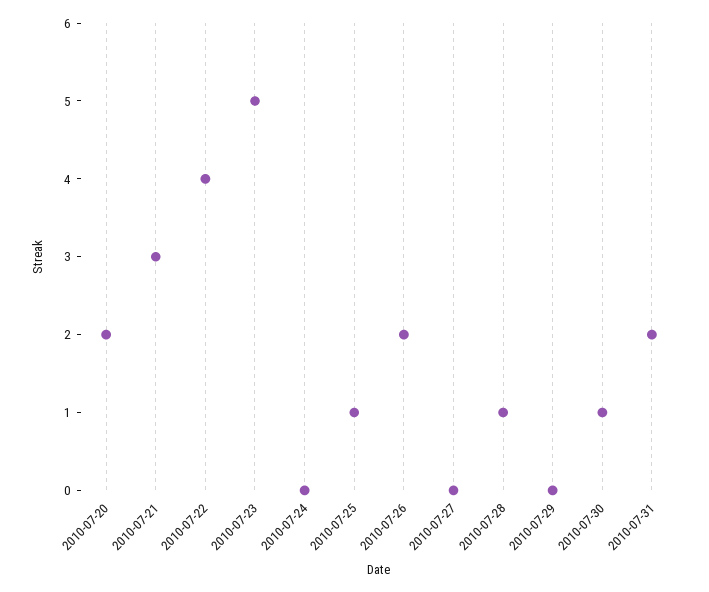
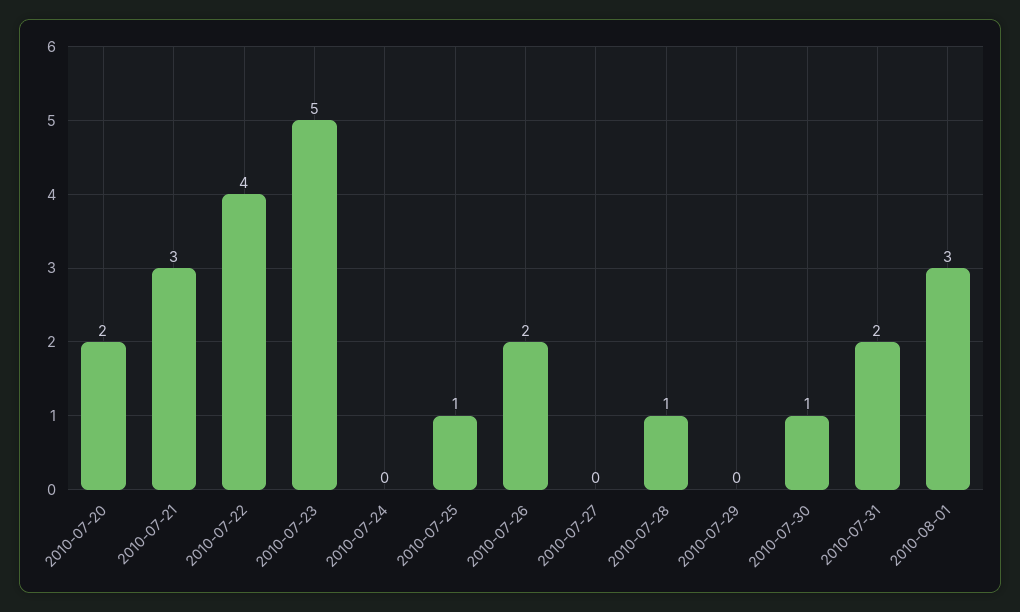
2010-08-01: none -> 3

